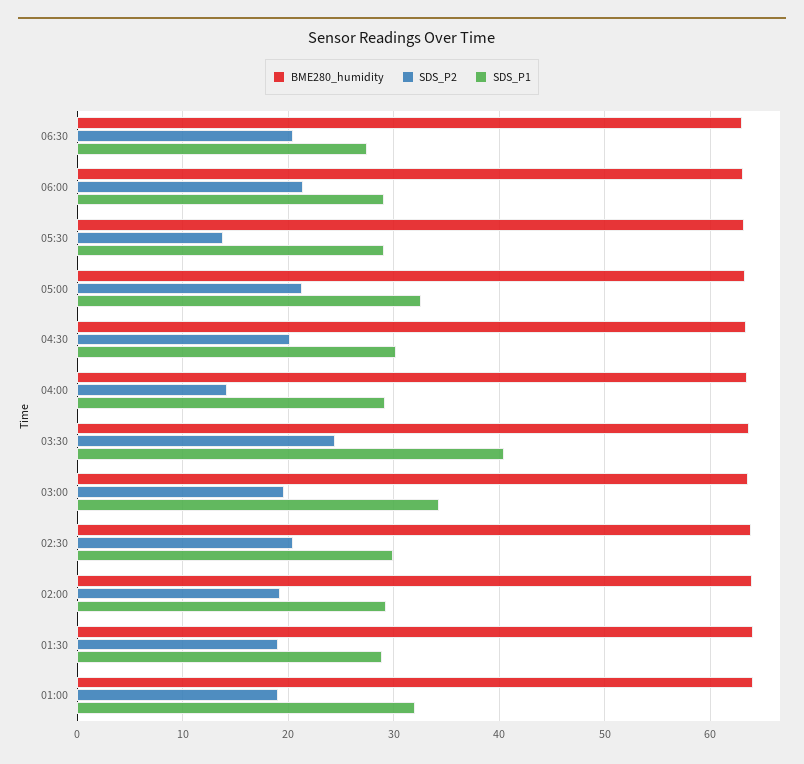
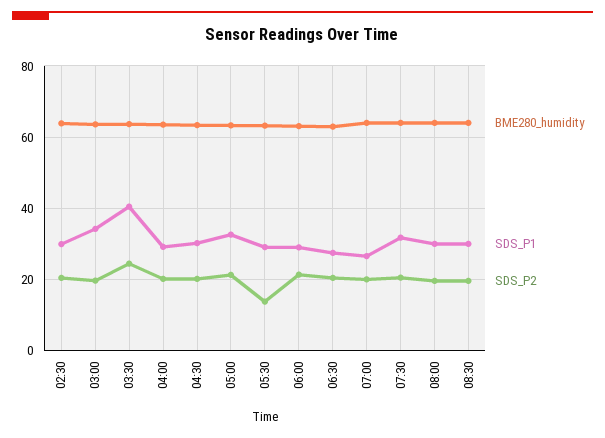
SDS_P2, 04:00: 14 -> 20
BME280_humidity, 02:00: 64 -> none
SDS_P2, 02:00: 19 -> none
SDS_P1, 02:00: 29 -> none
BME280_humidity, 01:30: 64 -> none
SDS_P2, 01:30: 19 -> none
SDS_P1, 01:30: 29 -> none
BME280_humidity, 01:00: 64 -> none
SDS_P2, 01:00: 19 -> none
SDS_P1, 01:00: 32 -> none
BME280_humidity, 07:00: none -> 64
SDS_P1, 07:00: none -> 26
SDS_P2, 07:00: none -> 20
BME280_humidity, 07:30: none -> 64
SDS_P1, 07:30: none -> 32
SDS_P2, 07:30: none -> 20
BME280_humidity, 08:00: none -> 64
SDS_P1, 08:00: none -> 30
SDS_P2, 08:00: none -> 20
BME280_humidity, 08:30: none -> 64
SDS_P1, 08:30: none -> 30
SDS_P2, 08:30: none -> 20

